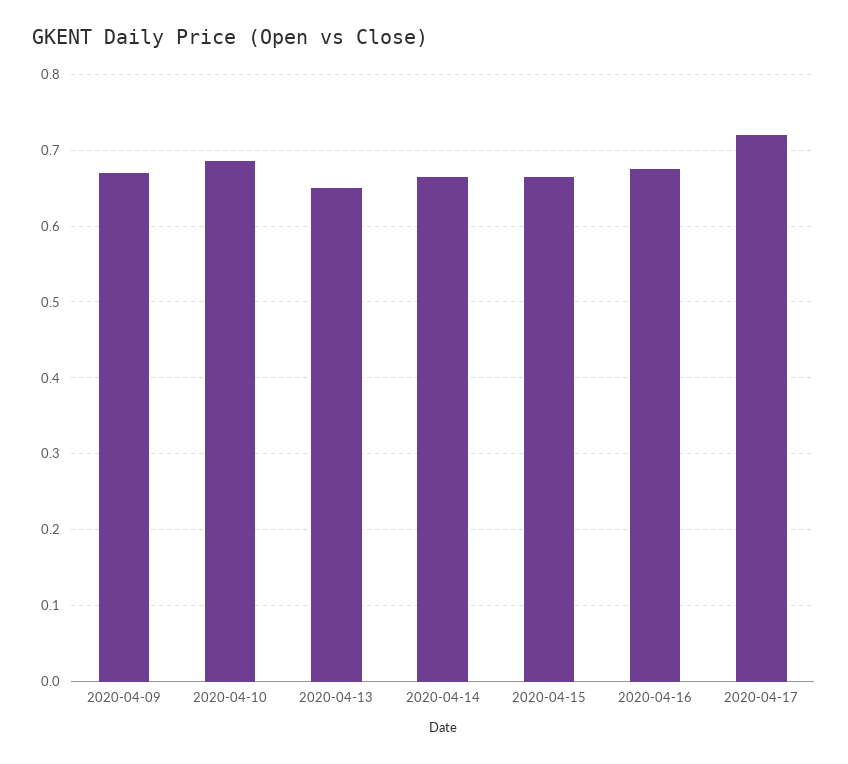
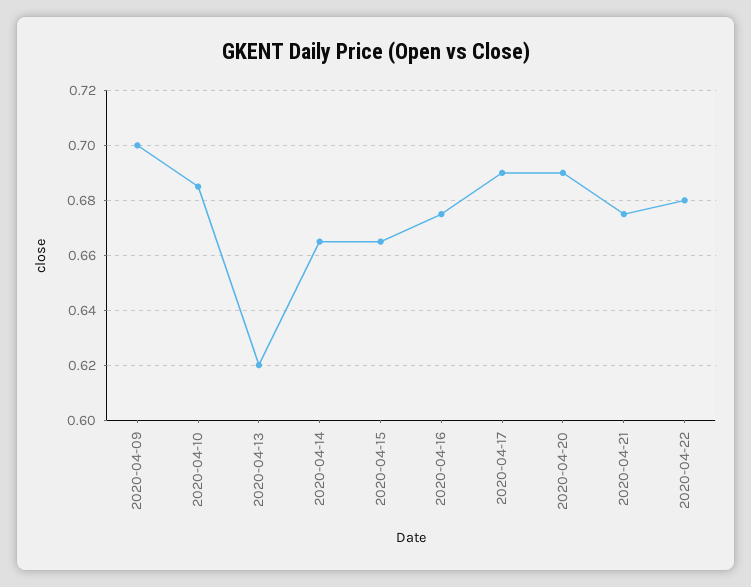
2020-04-09: 0.67 -> 0.7
2020-04-13: 0.65 -> 0.62
2020-04-17: 0.72 -> 0.69
2020-04-20: none -> 0.69
2020-04-21: none -> 0.675
2020-04-22: none -> 0.68

